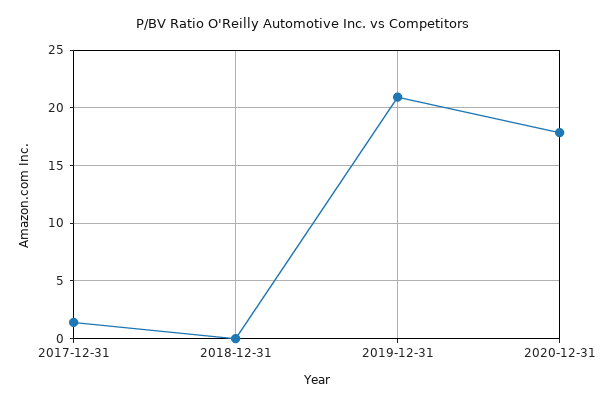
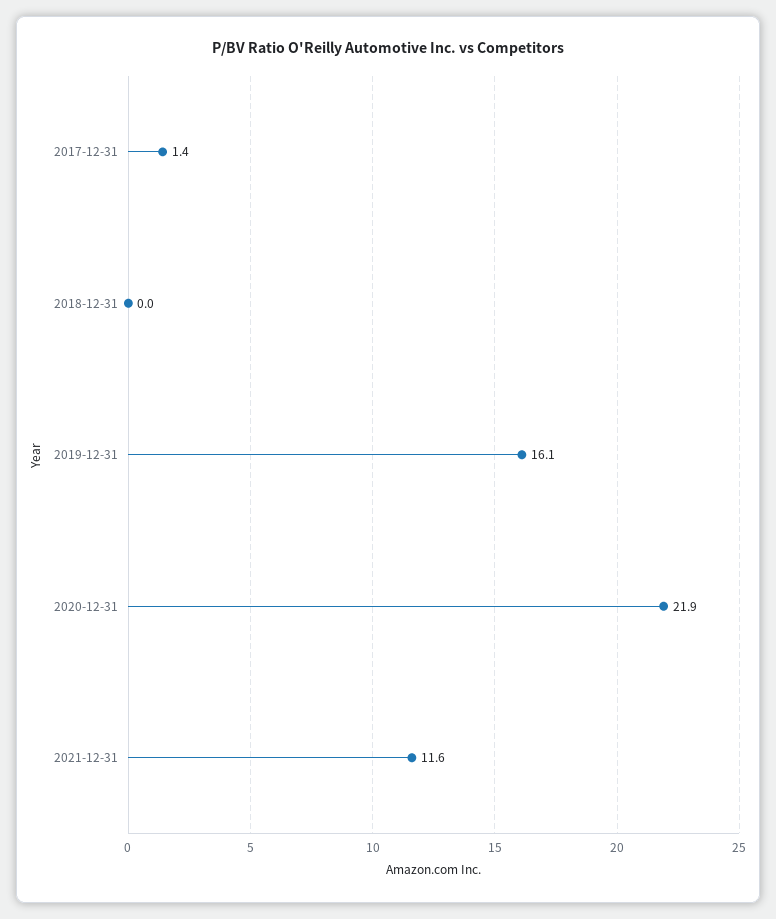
2019-12-31: 21 -> 16.1
2020-12-31: 18 -> 21.9
2021-12-31: none -> 11.6

